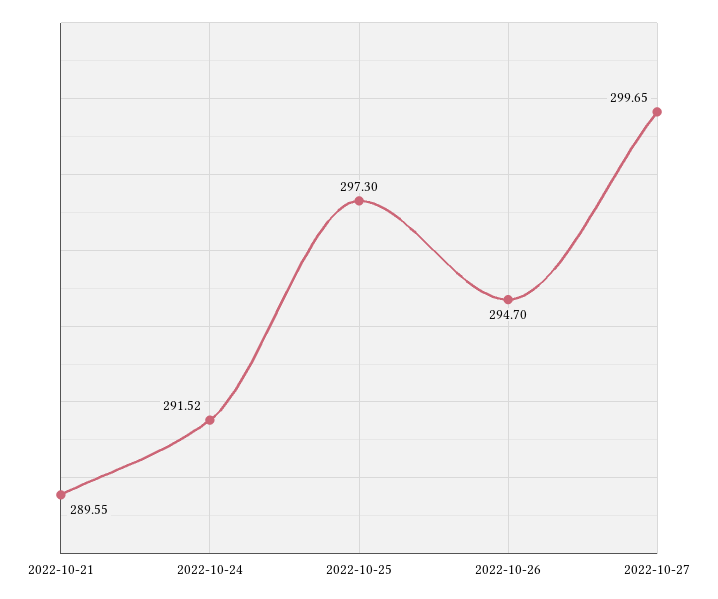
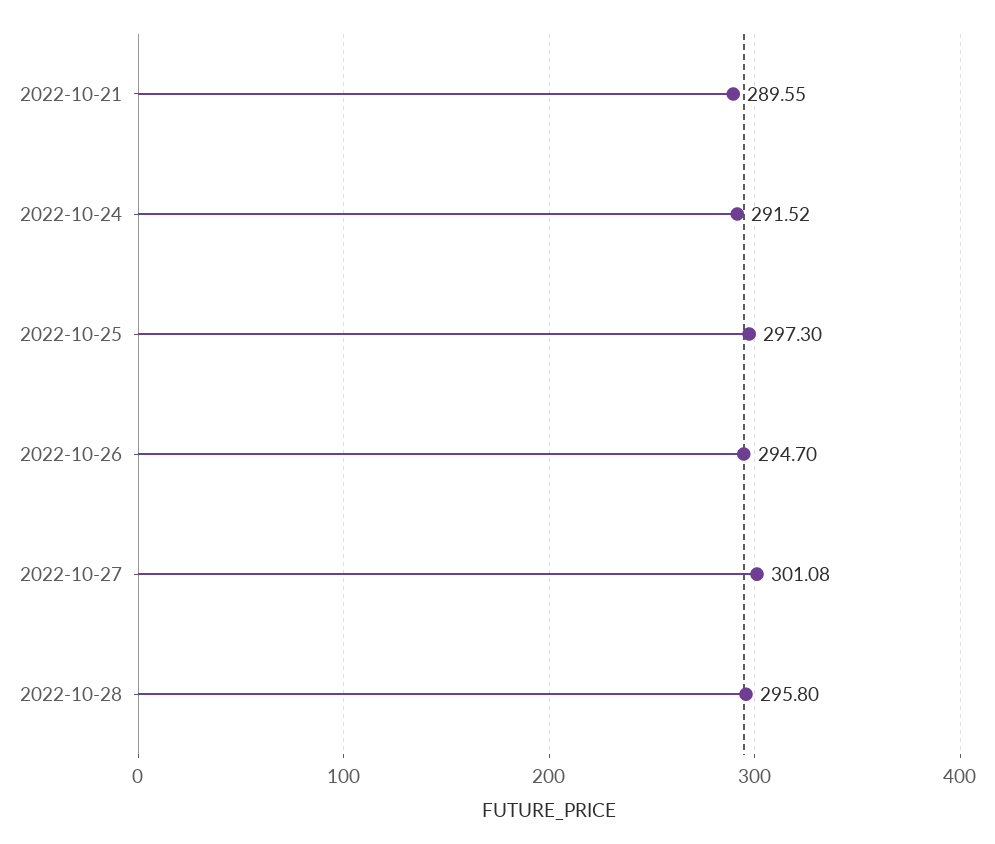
2022-10-27: 299.65 -> 301.08
2022-10-28: none -> 295.8

